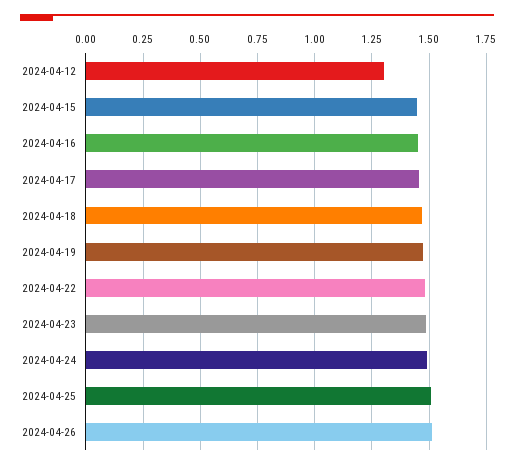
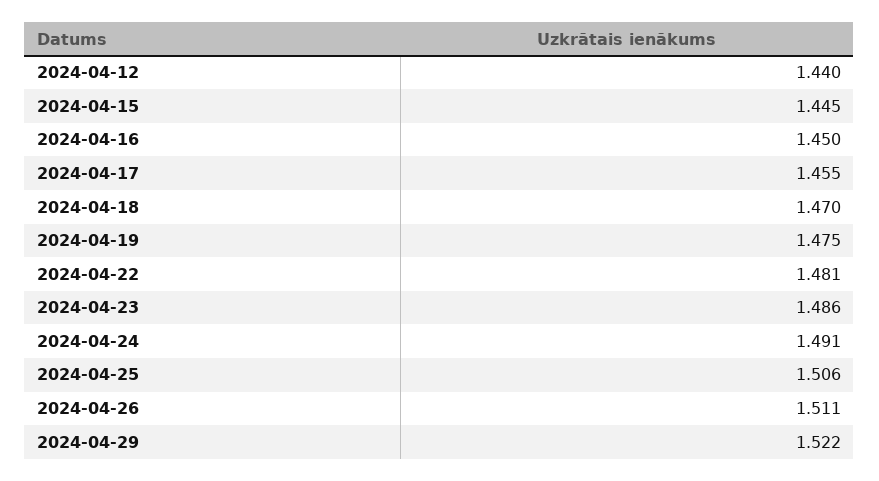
2024-04-12: 1.3 -> 1.44
2024-04-29: none -> 1.522

